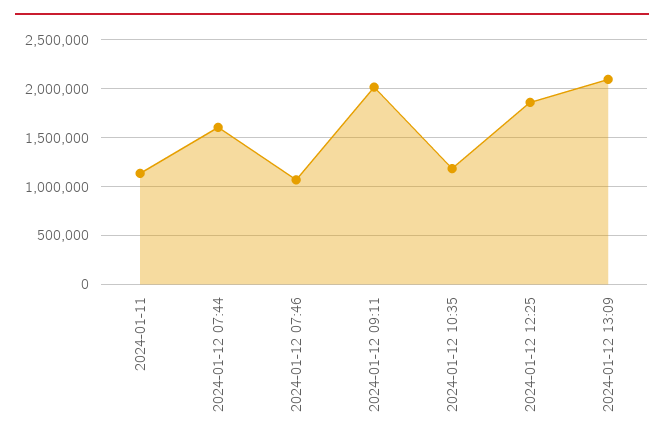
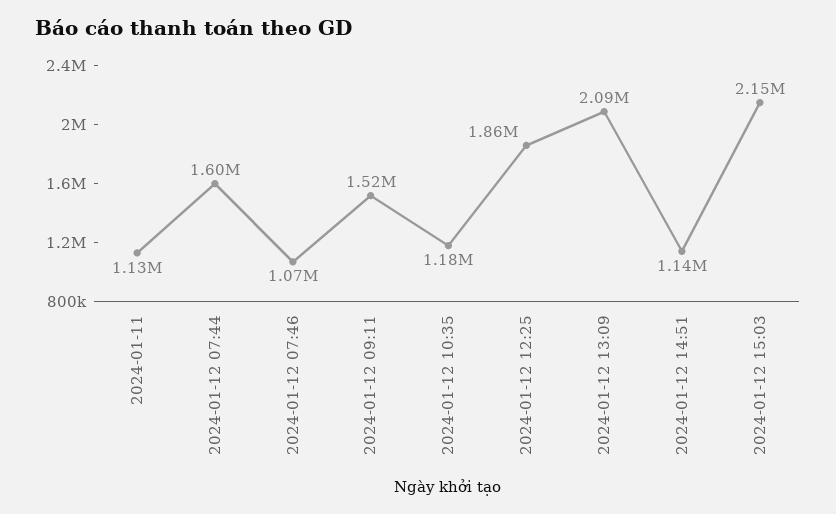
2024-01-12 09:11: 2000000 -> 1520000
2024-01-12 14:51: none -> 1140000
2024-01-12 15:03: none -> 2150000

